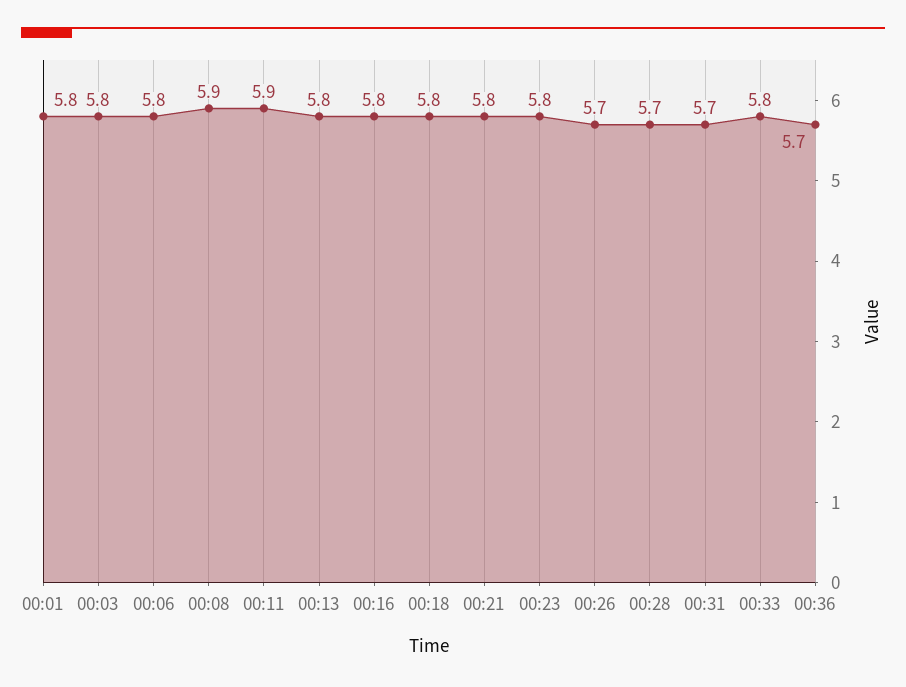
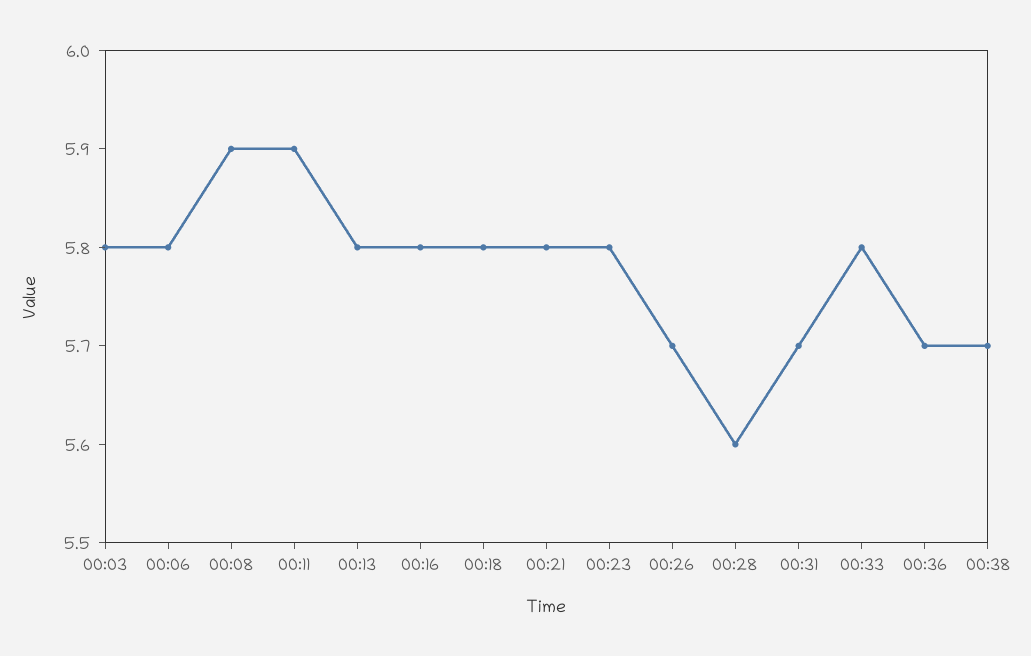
00:01: 5.8 -> none
00:28: 5.7 -> 5.6
00:38: none -> 5.7

